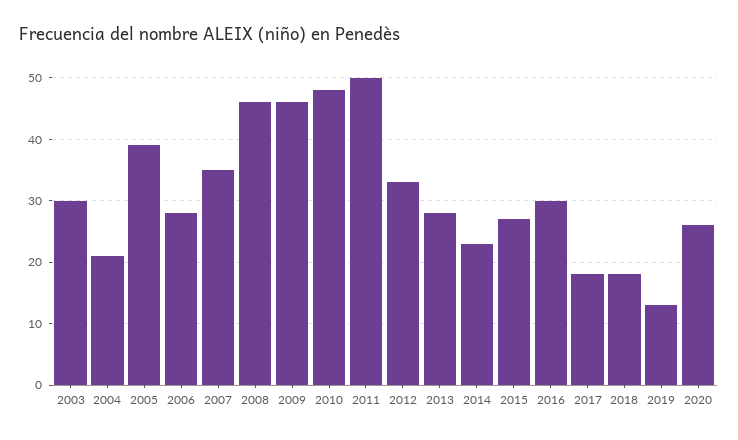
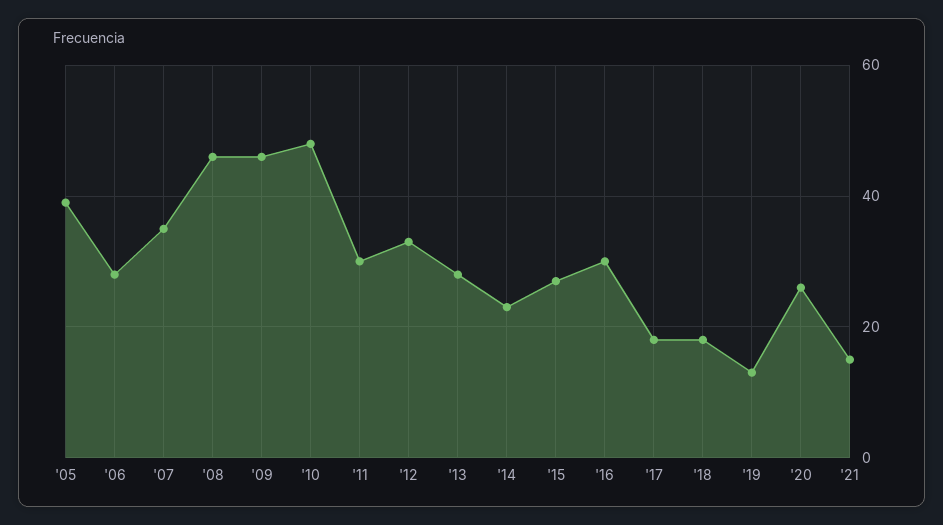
2003: 30 -> none
2004: 21 -> none
2011: 50 -> 30
'21: none -> 15

